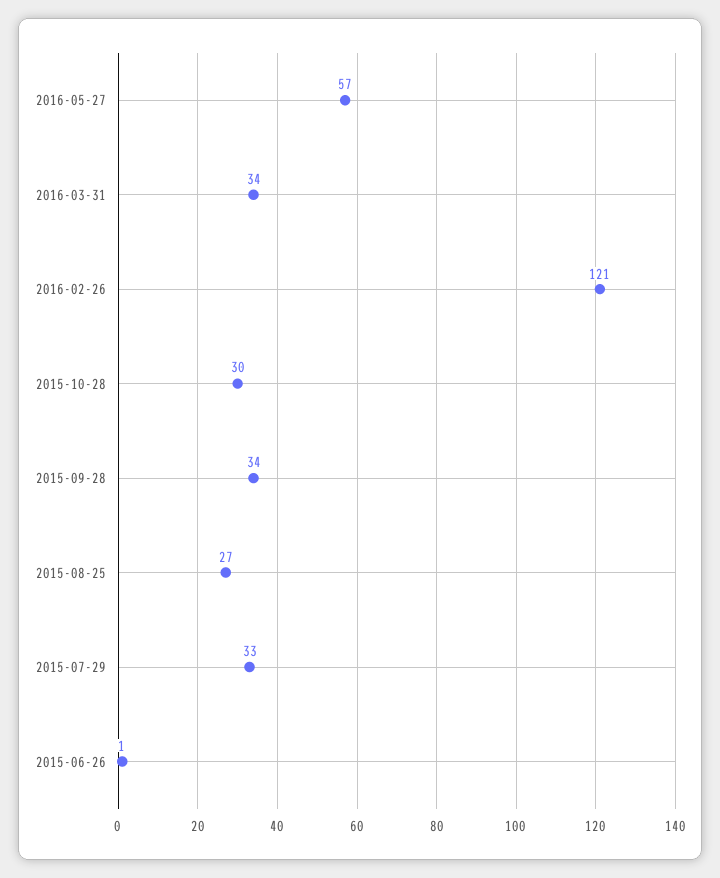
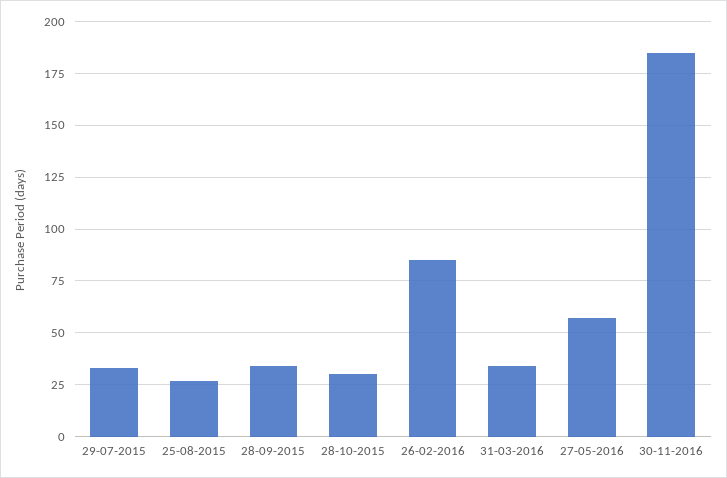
2016-02-26: 121 -> 85
2015-06-26: 1 -> none
30-11-2016: none -> 185

